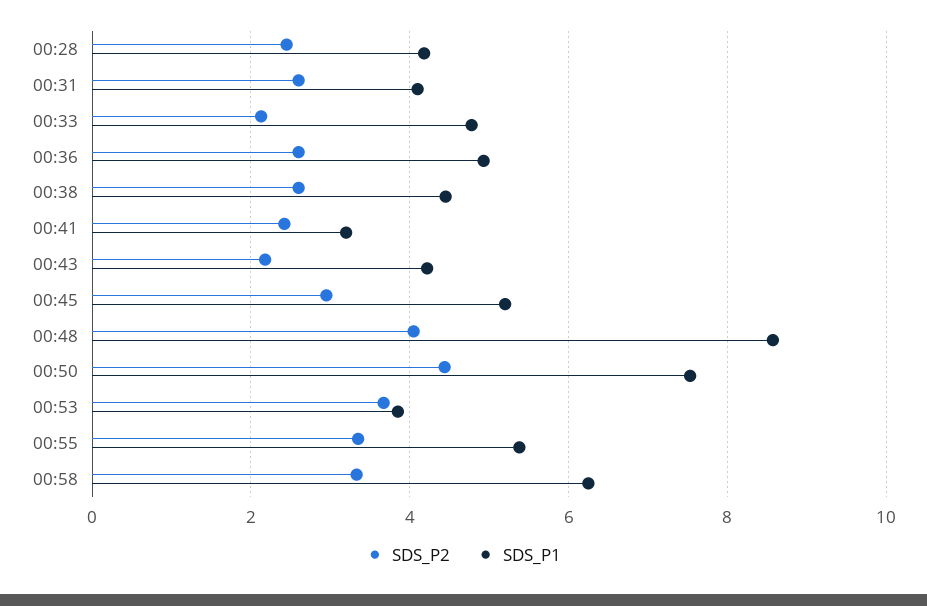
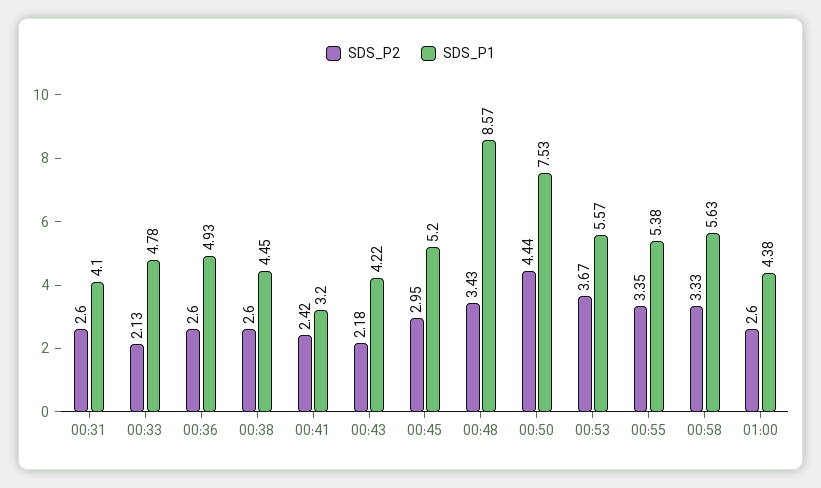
SDS_P2, 00:28: 2.4 -> none
SDS_P1, 00:28: 4.2 -> none
SDS_P2, 00:48: 4 -> 3.43
SDS_P1, 00:53: 3.8 -> 5.57
SDS_P1, 00:58: 6.2 -> 5.63
SDS_P2, 01:00: none -> 2.6
SDS_P1, 01:00: none -> 4.38

